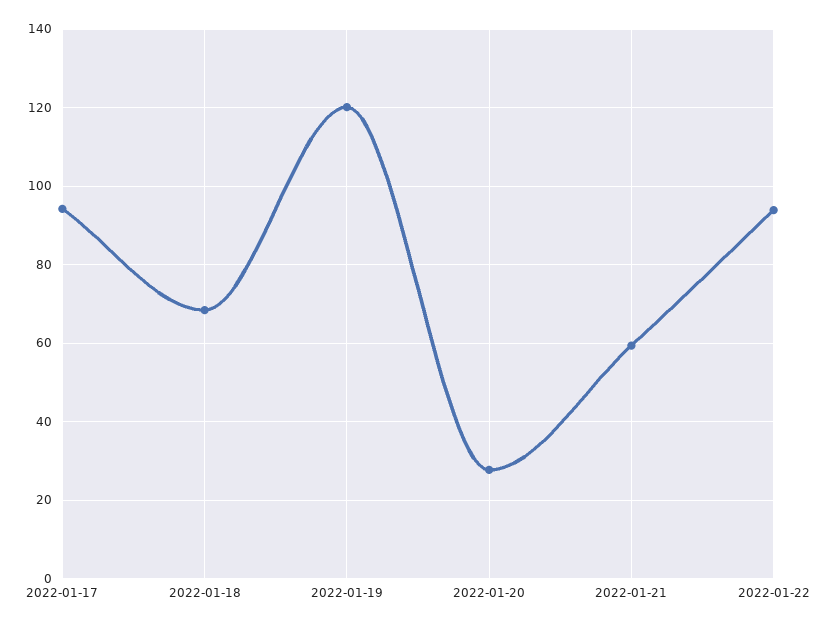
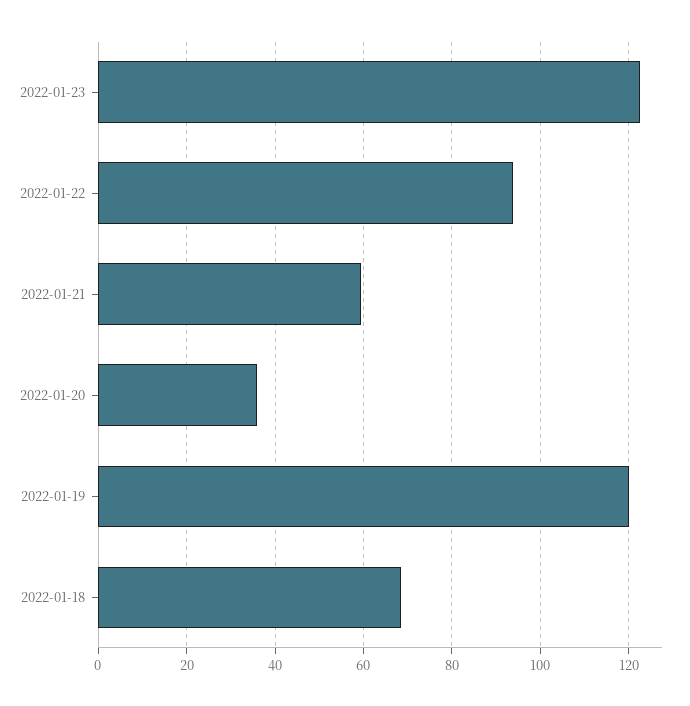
2022-01-17: 94 -> none
2022-01-20: 28 -> 36
2022-01-23: none -> 122

